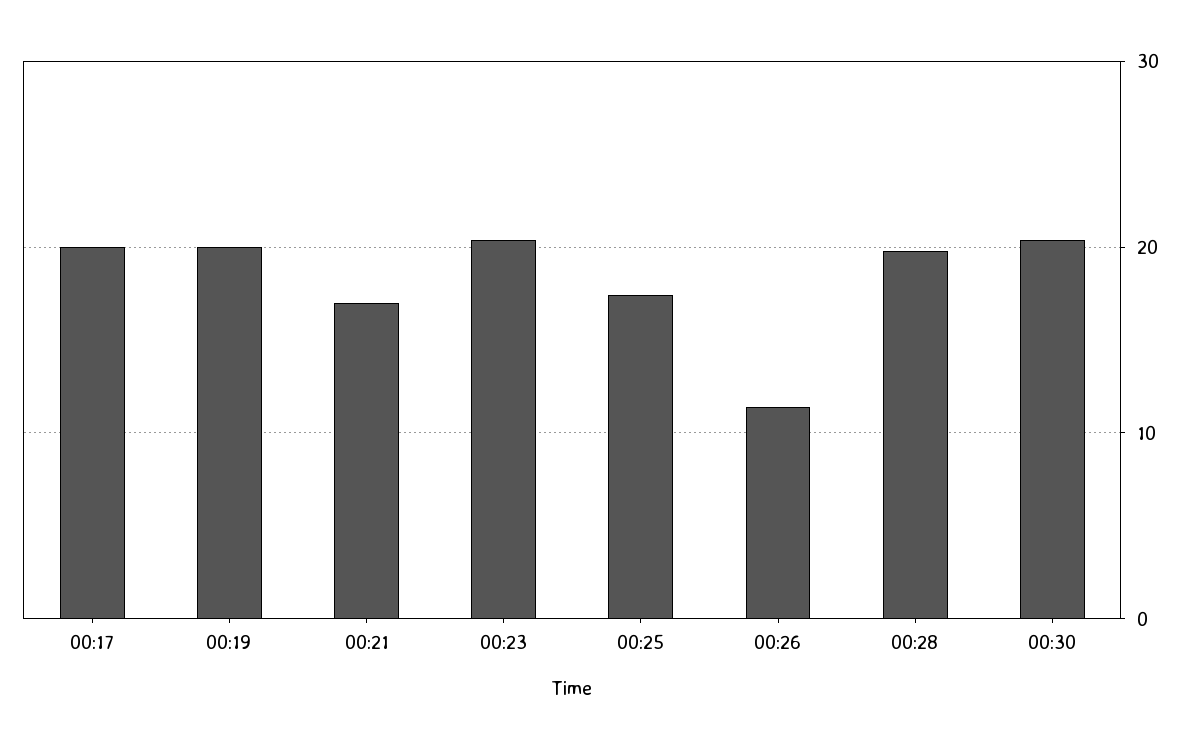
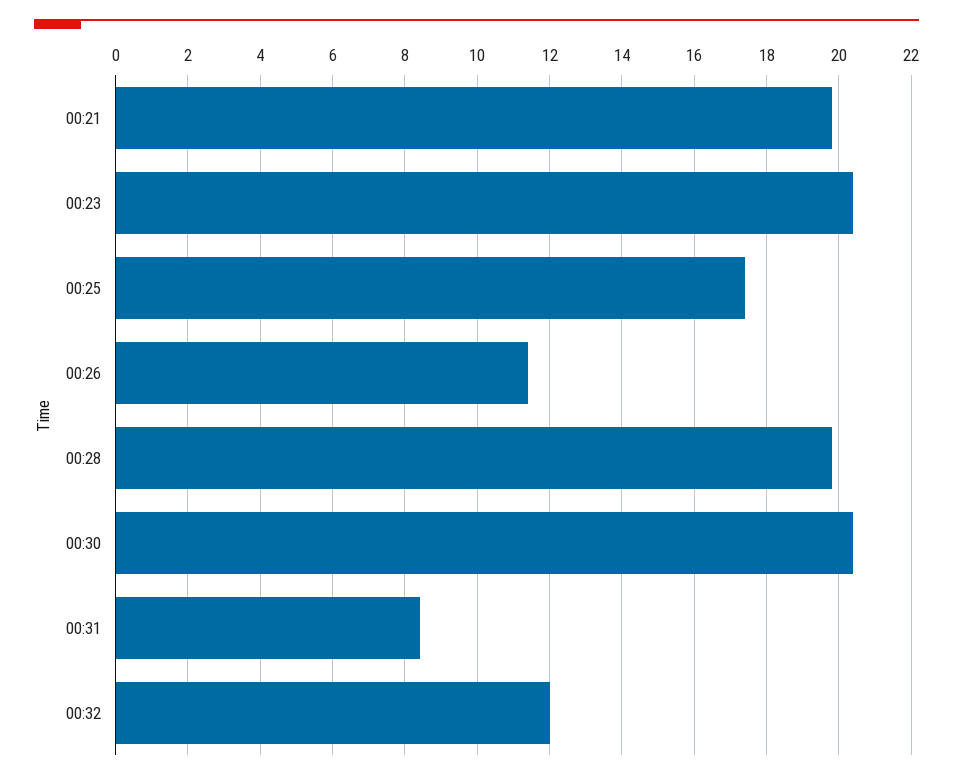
00:17: 20 -> none
00:19: 20 -> none
00:21: 17 -> 19.8
00:31: none -> 8.4
00:32: none -> 12

